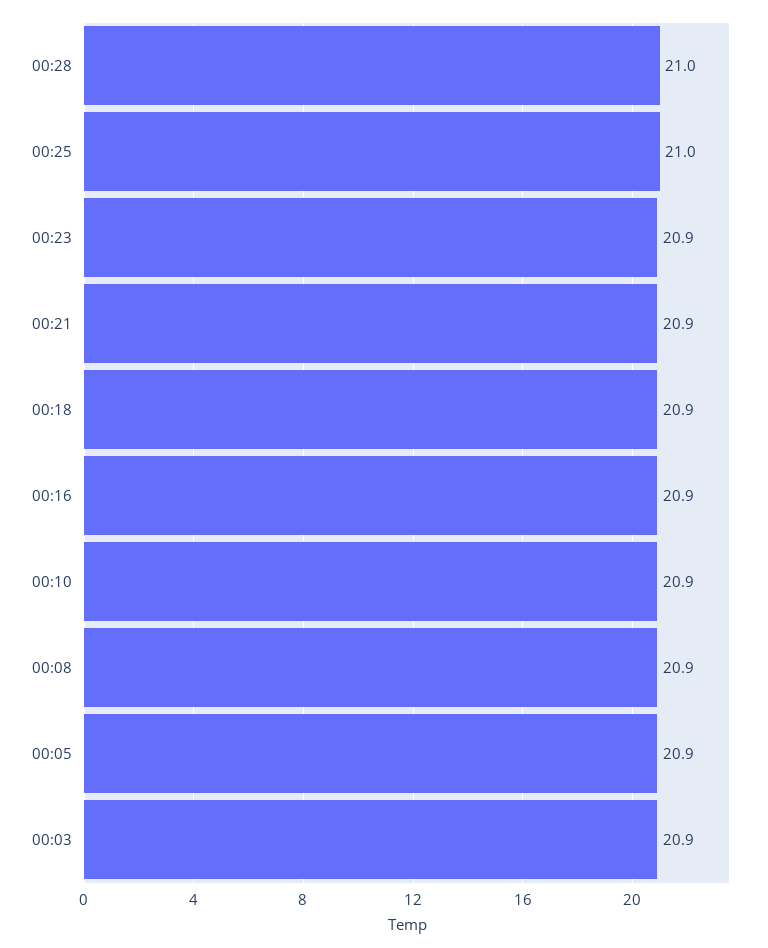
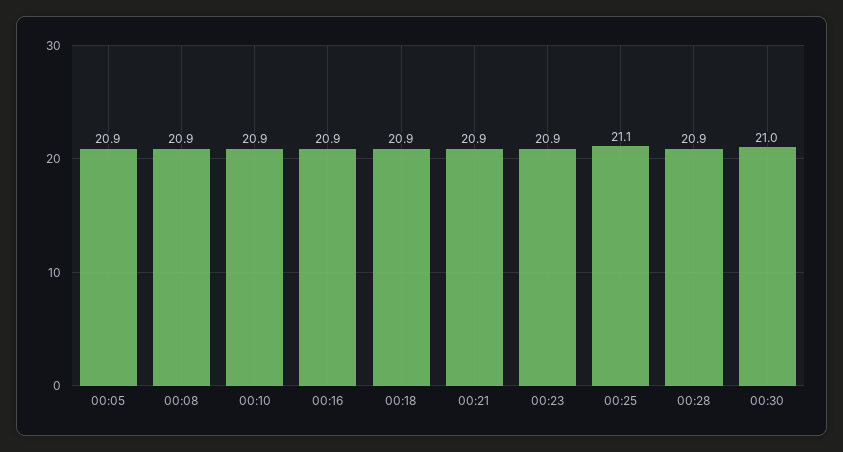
00:28: 21 -> 20.9
00:25: 21 -> 21.1
00:03: 20.9 -> none
00:30: none -> 21

